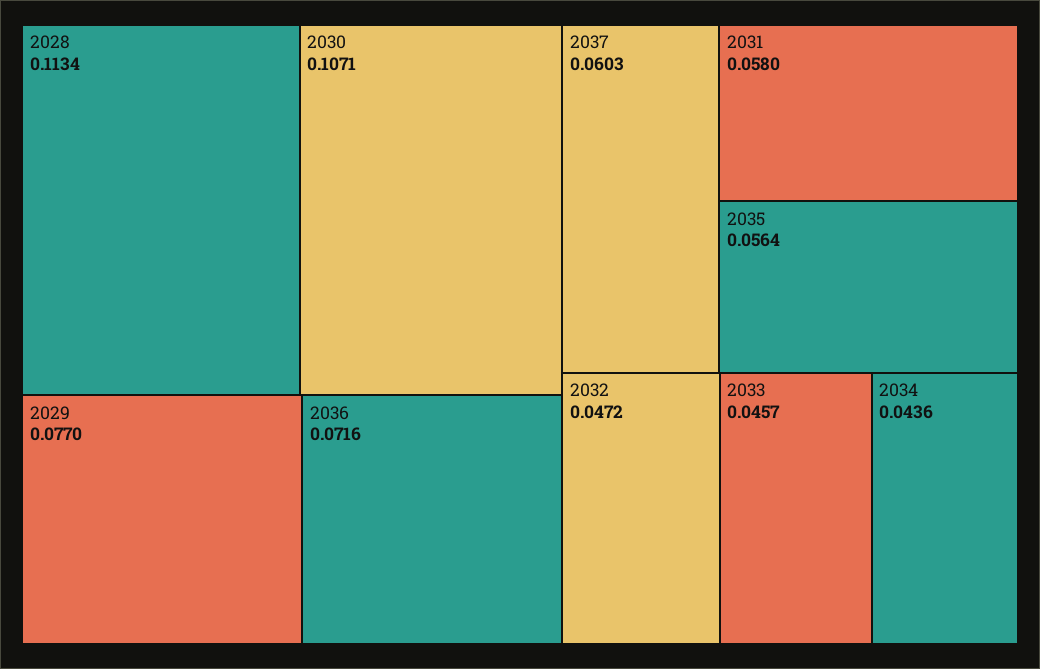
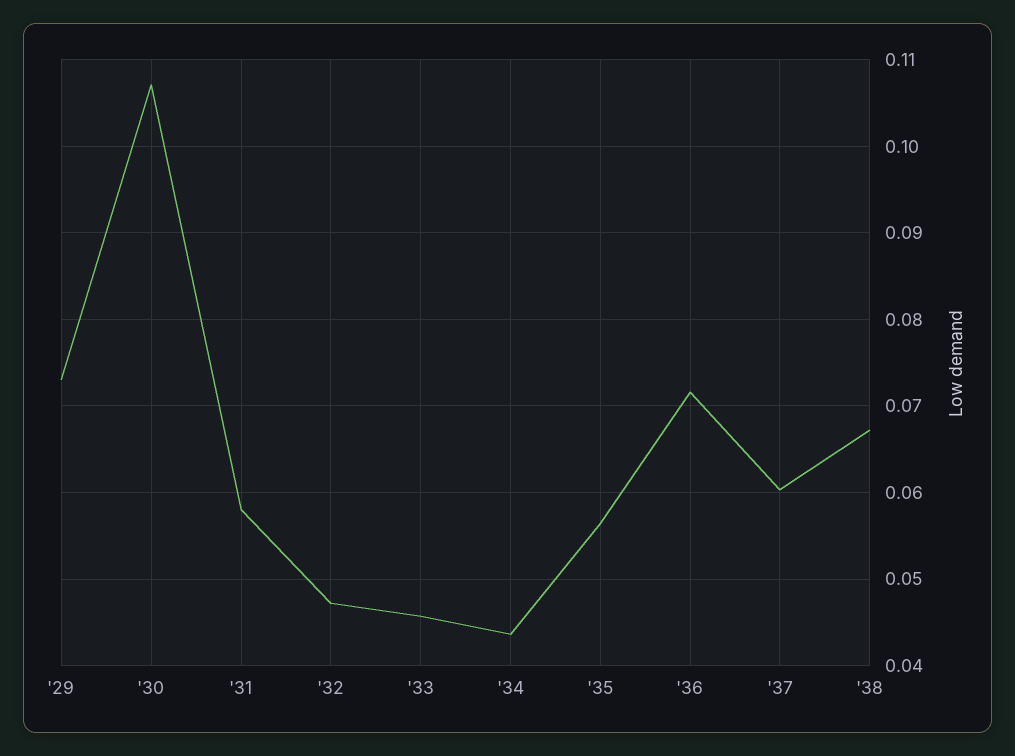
2028: 0.1134 -> none
2029: 0.077 -> 0.073
'38: none -> 0.067

